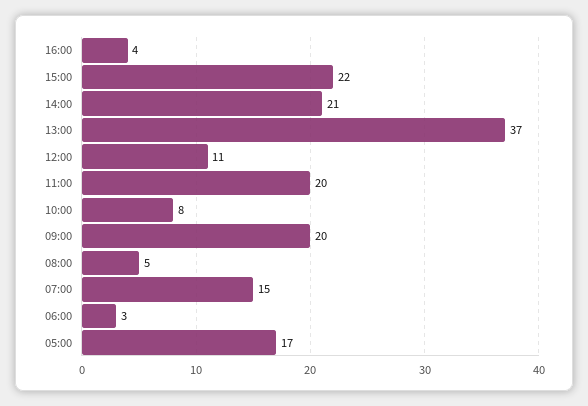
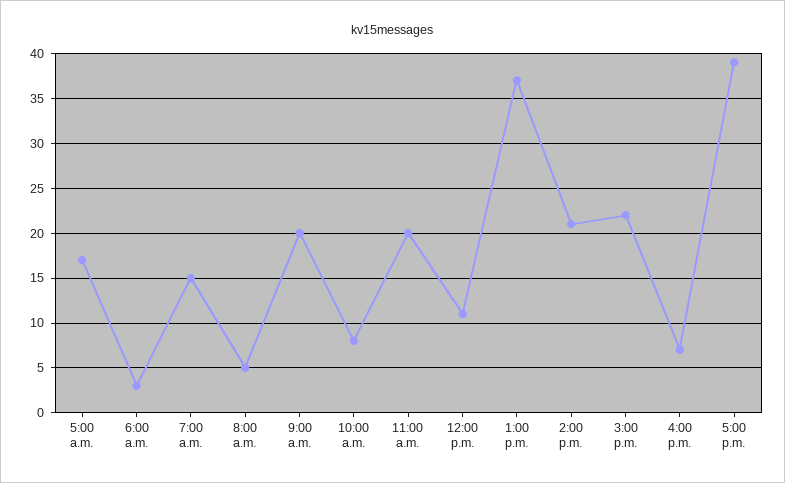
16:00: 4 -> 7
5:00 p.m.: none -> 39

